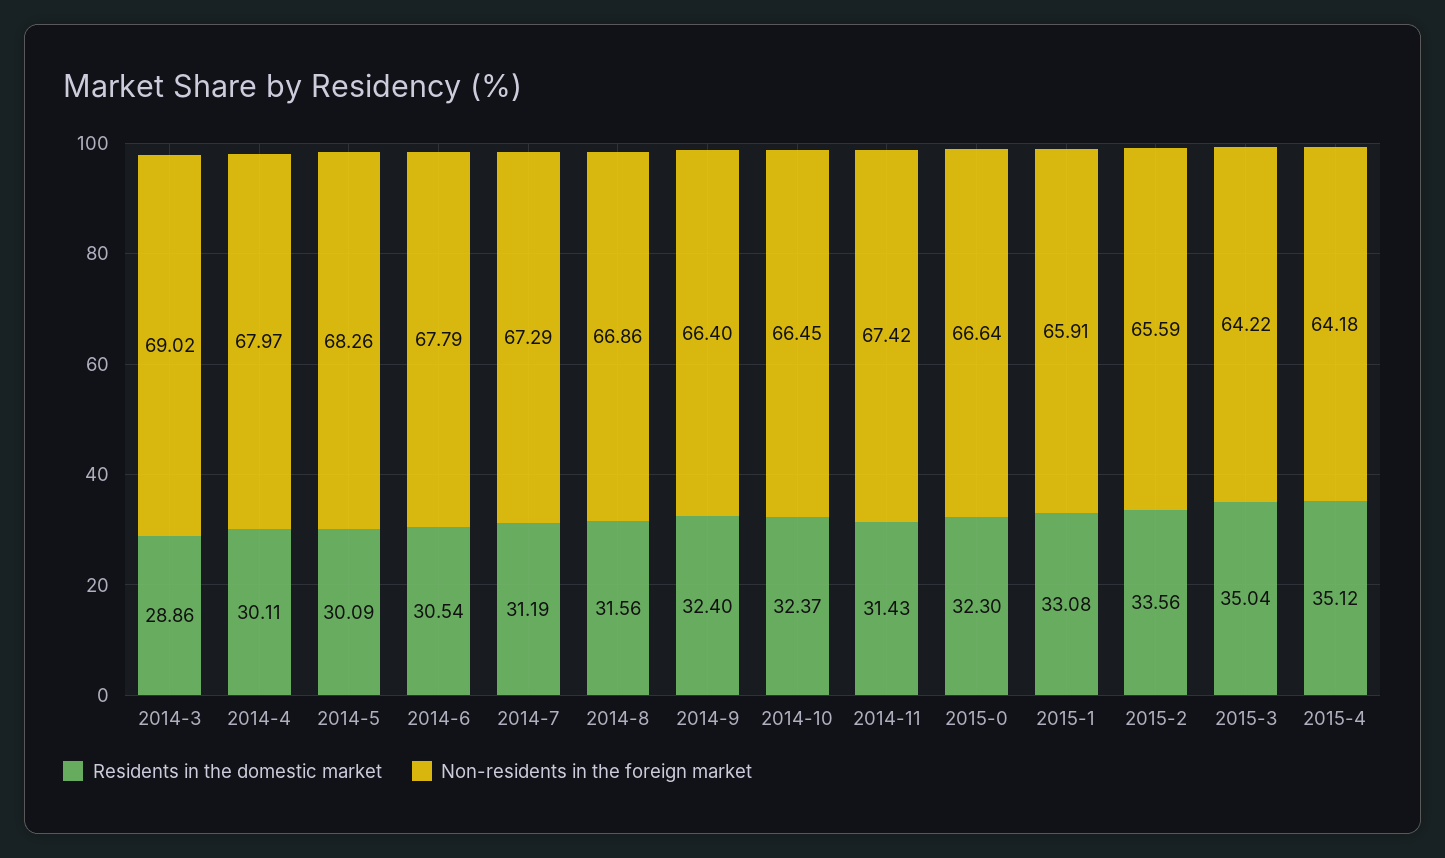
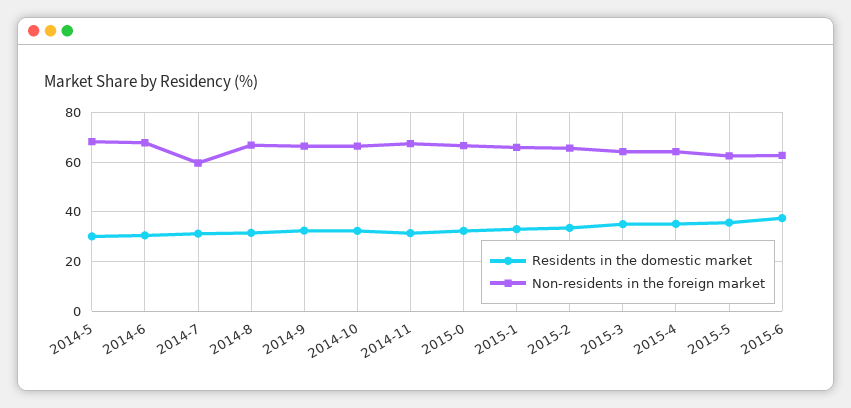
Residents in the domestic market, 2014-3: 28.86 -> none
Non-residents in the foreign market, 2014-3: 69.02 -> none
Residents in the domestic market, 2014-4: 30.11 -> none
Non-residents in the foreign market, 2014-4: 67.97 -> none
Non-residents in the foreign market, 2014-7: 67.29 -> 60
Residents in the domestic market, 2015-5: none -> 35
Non-residents in the foreign market, 2015-5: none -> 62.5
Residents in the domestic market, 2015-6: none -> 37.5
Non-residents in the foreign market, 2015-6: none -> 62.5

